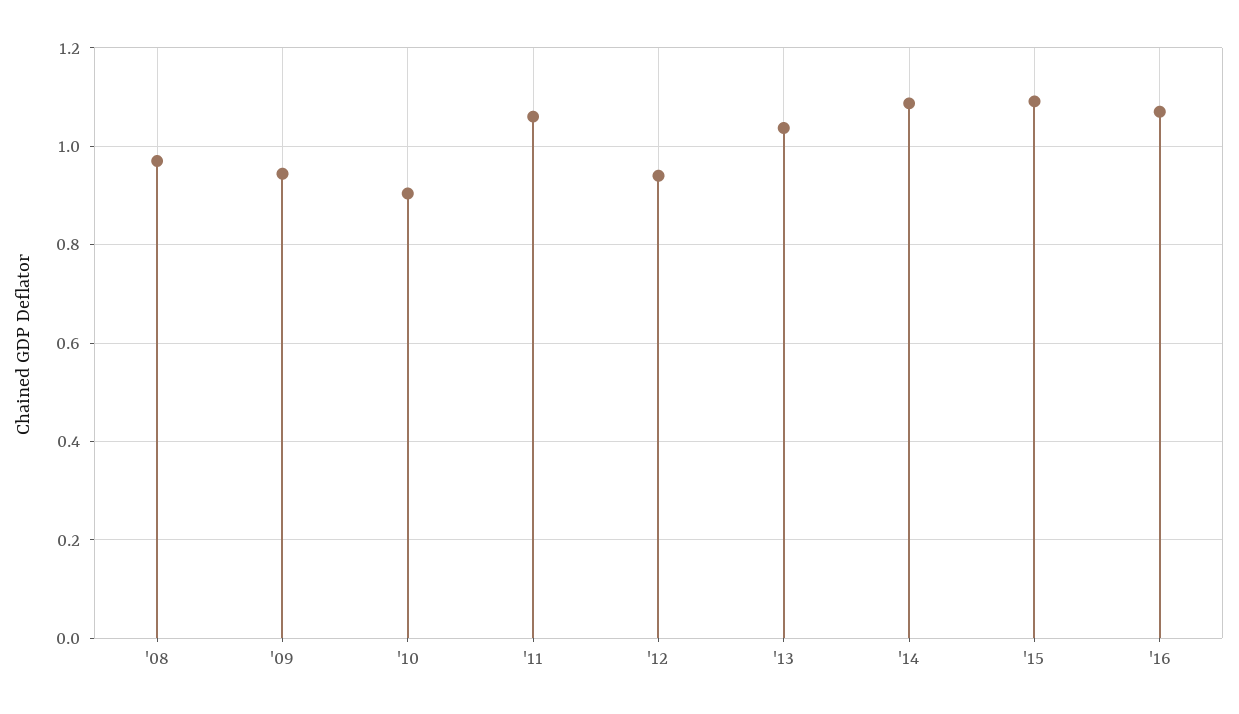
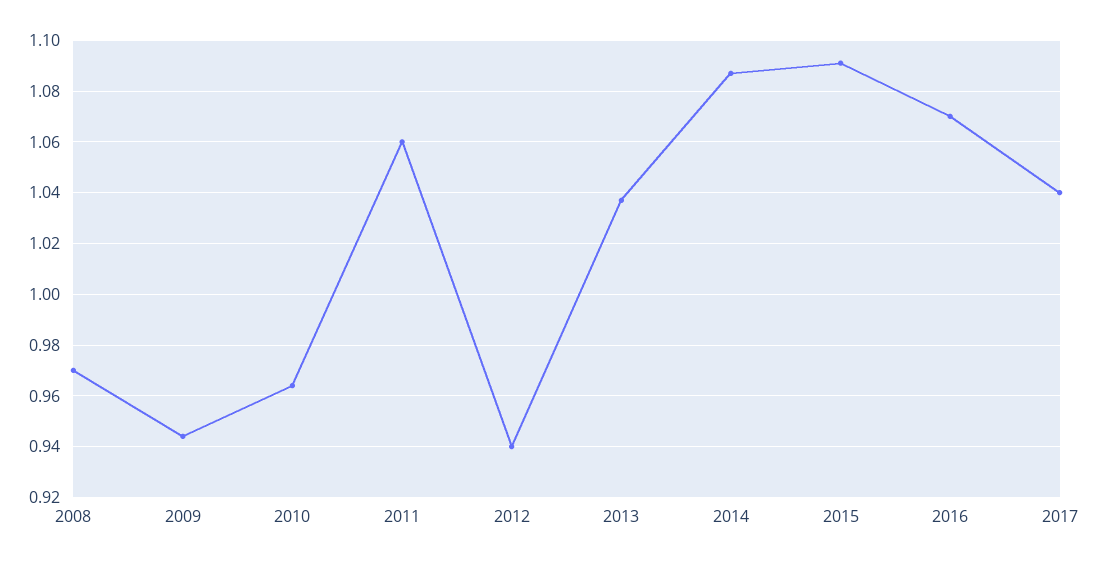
'10: 0.9 -> 0.965
2017: none -> 1.04

